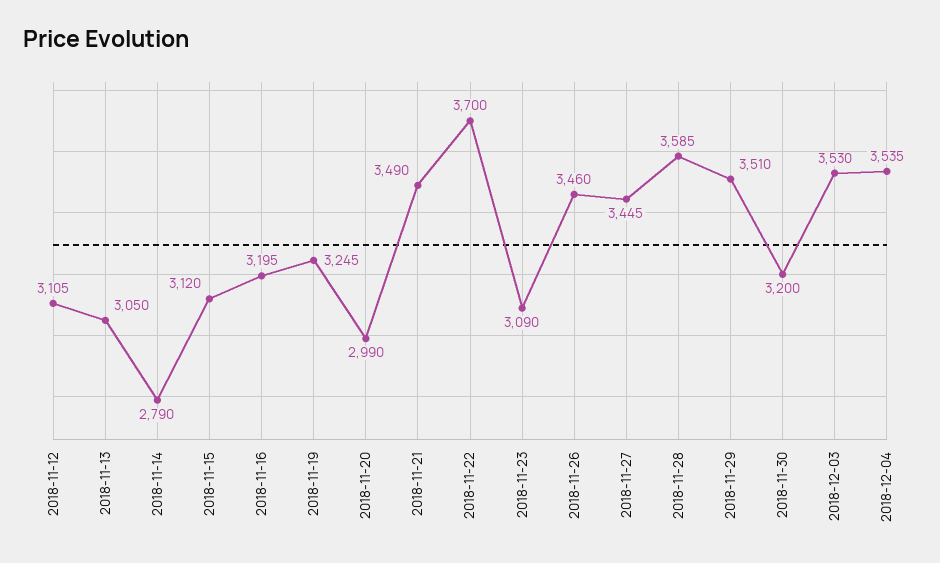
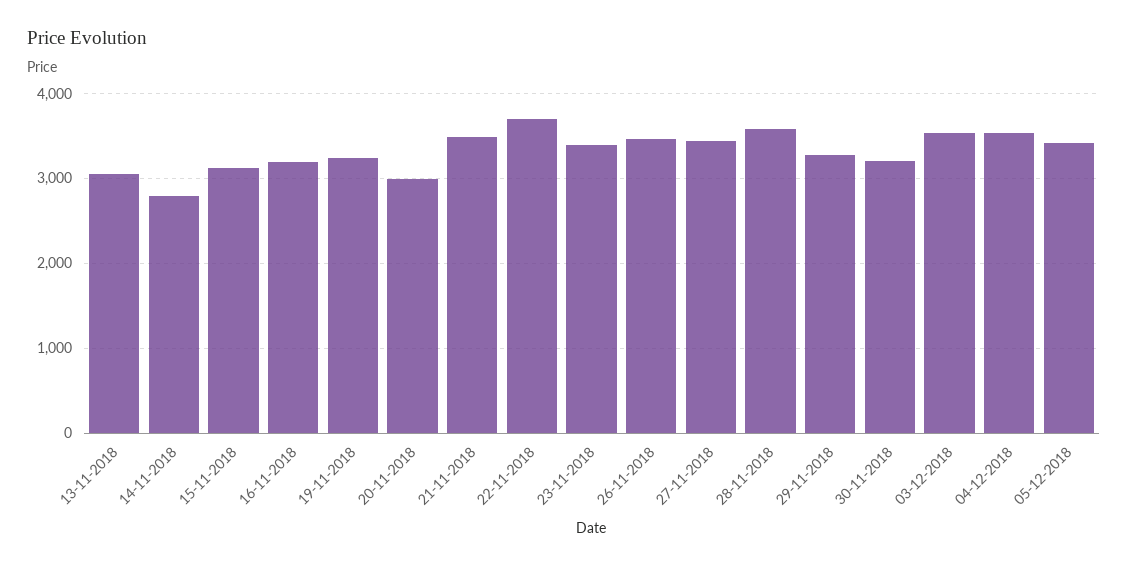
2018-11-12: 3105 -> none
2018-11-23: 3090 -> 3400
2018-11-29: 3510 -> 3300
05-12-2018: none -> 3400

